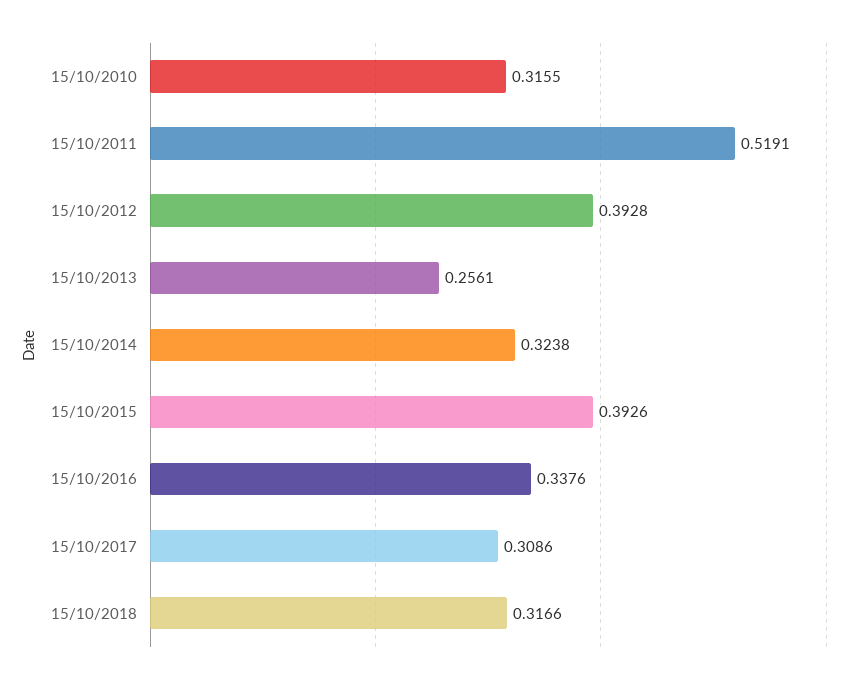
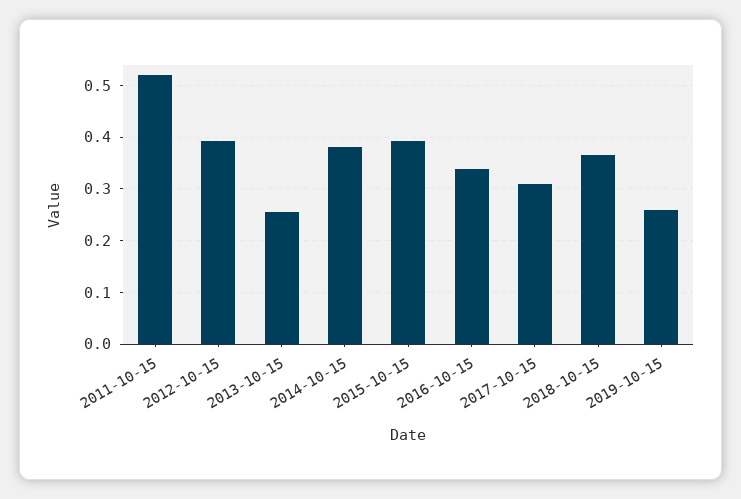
15/10/2010: 0.3155 -> none
15/10/2014: 0.3238 -> 0.38
15/10/2018: 0.3166 -> 0.36
2019-10-15: none -> 0.26

